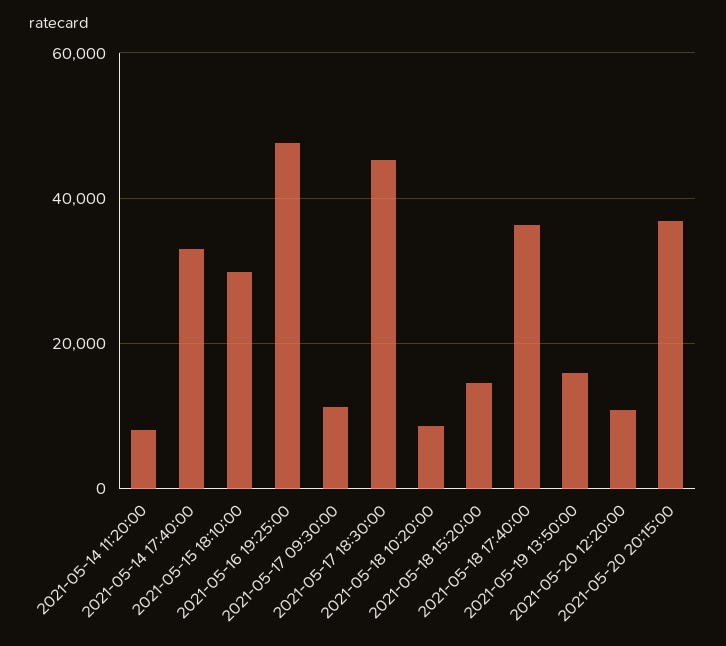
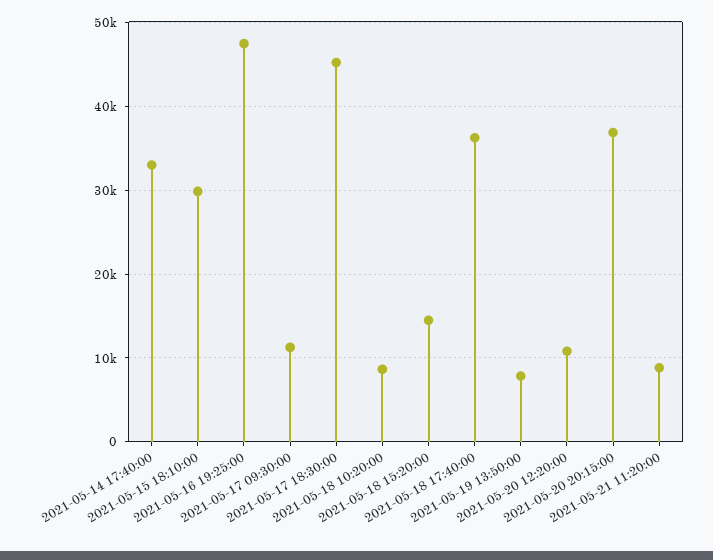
2021-05-14 11:20:00: 8000 -> none
2021-05-19 13:50:00: 16000 -> 8000
2021-05-21 11:20:00: none -> 9000

